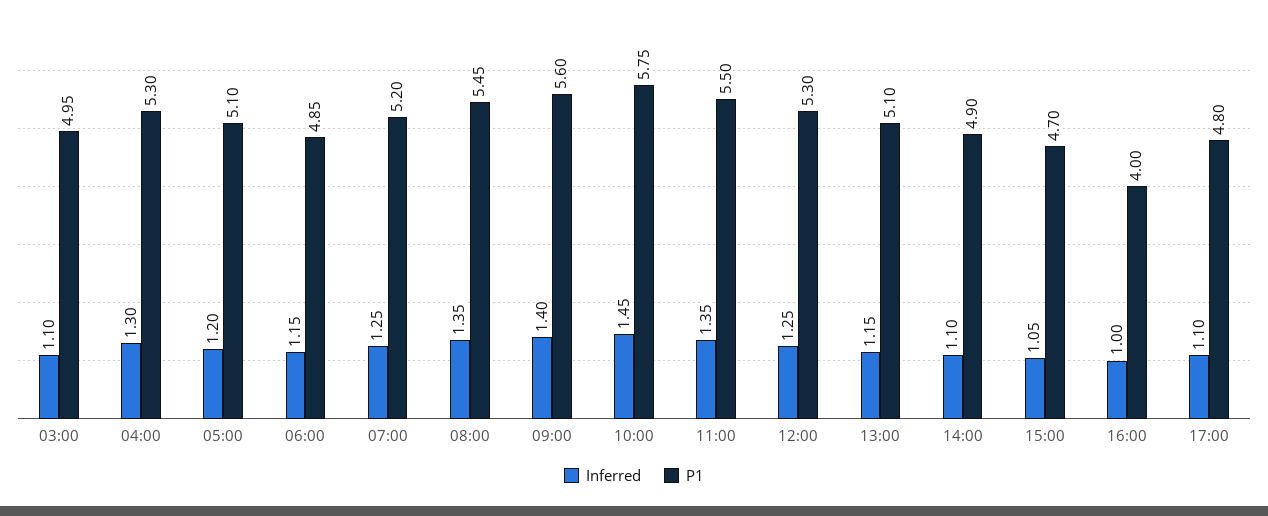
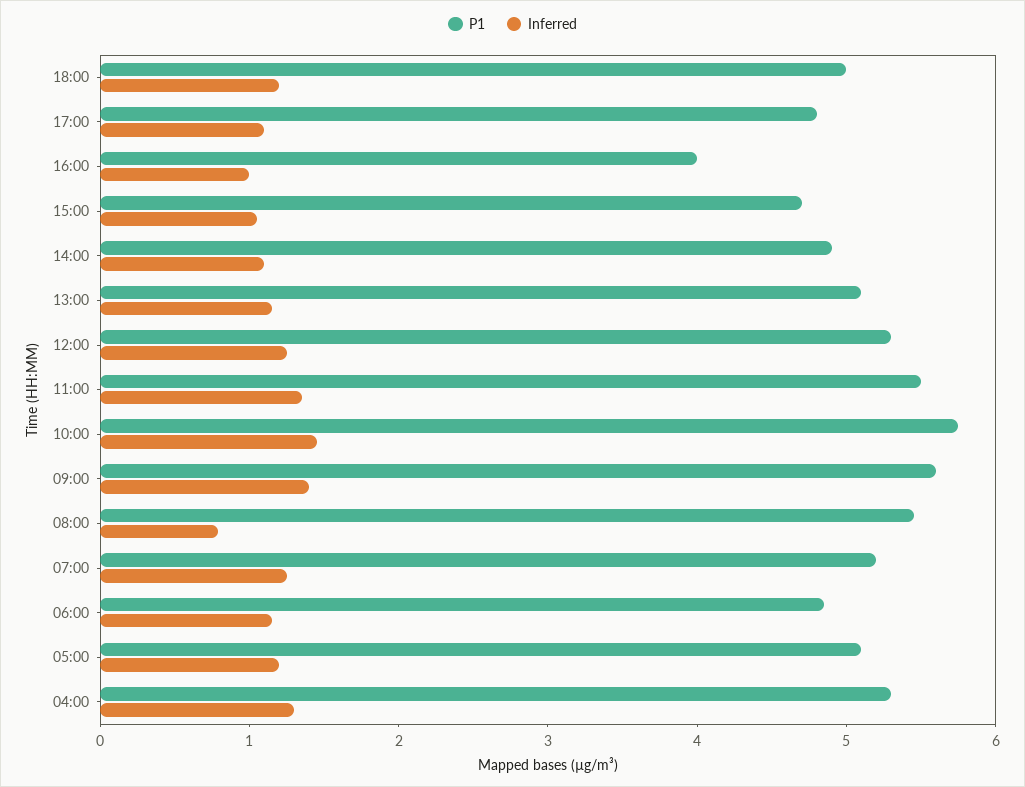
Inferred, 03:00: 1.1 -> none
P1, 03:00: 4.95 -> none
Inferred, 08:00: 1.35 -> 0.8
P1, 18:00: none -> 5
Inferred, 18:00: none -> 1.2

